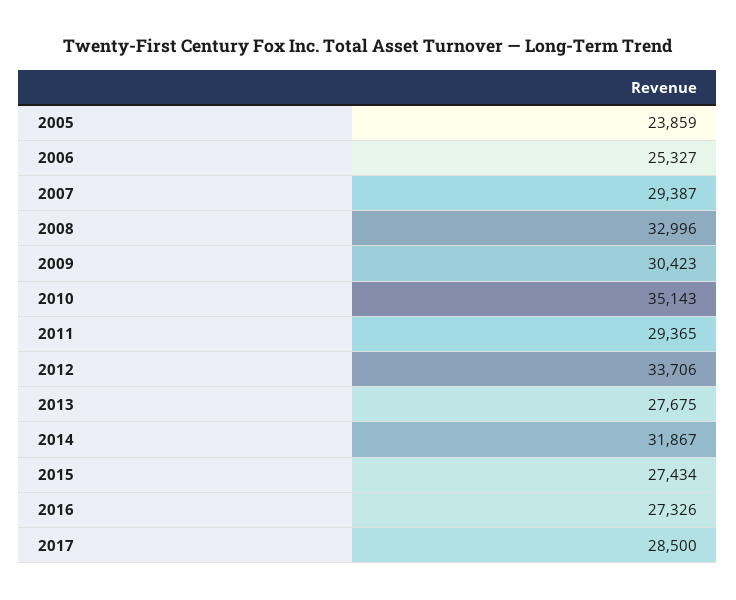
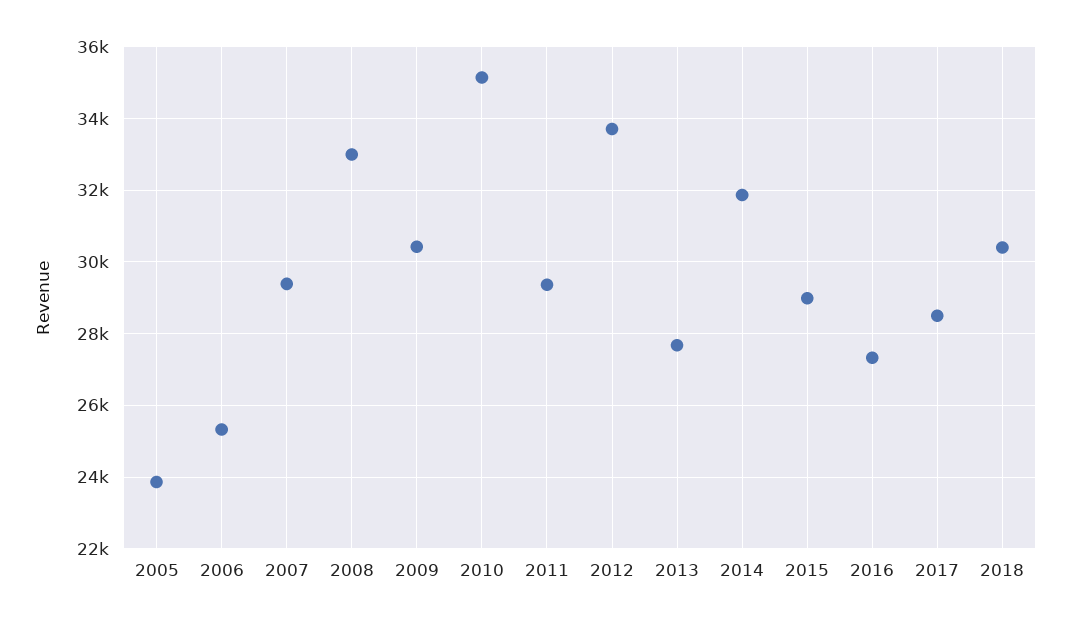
2015: 27434 -> 29000
2018: none -> 30400

